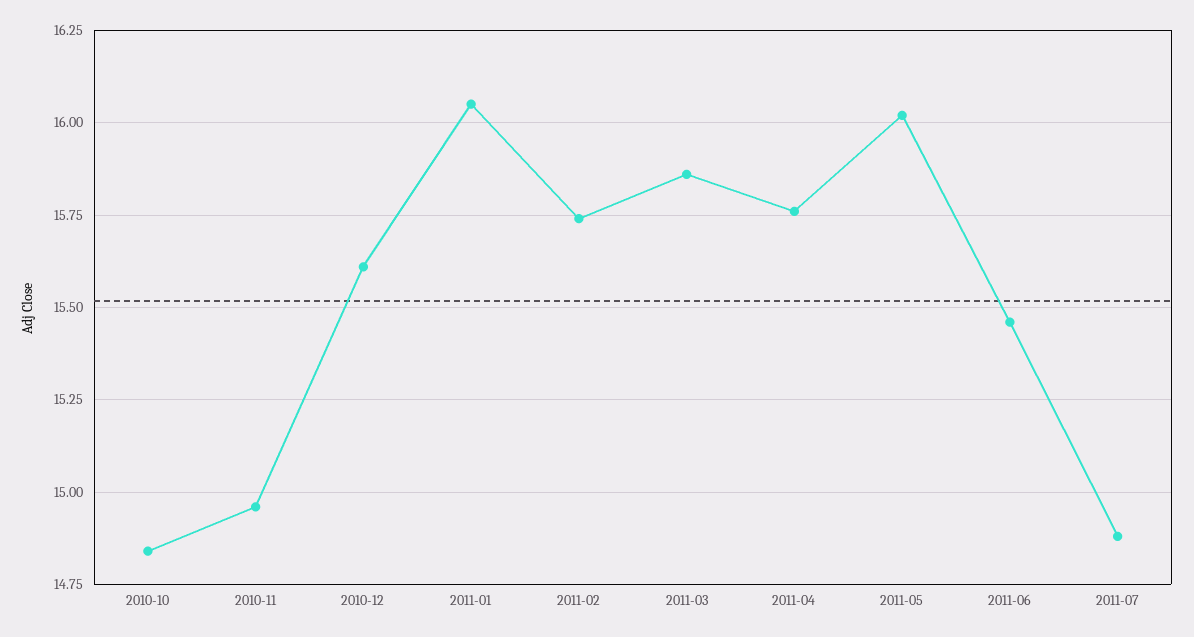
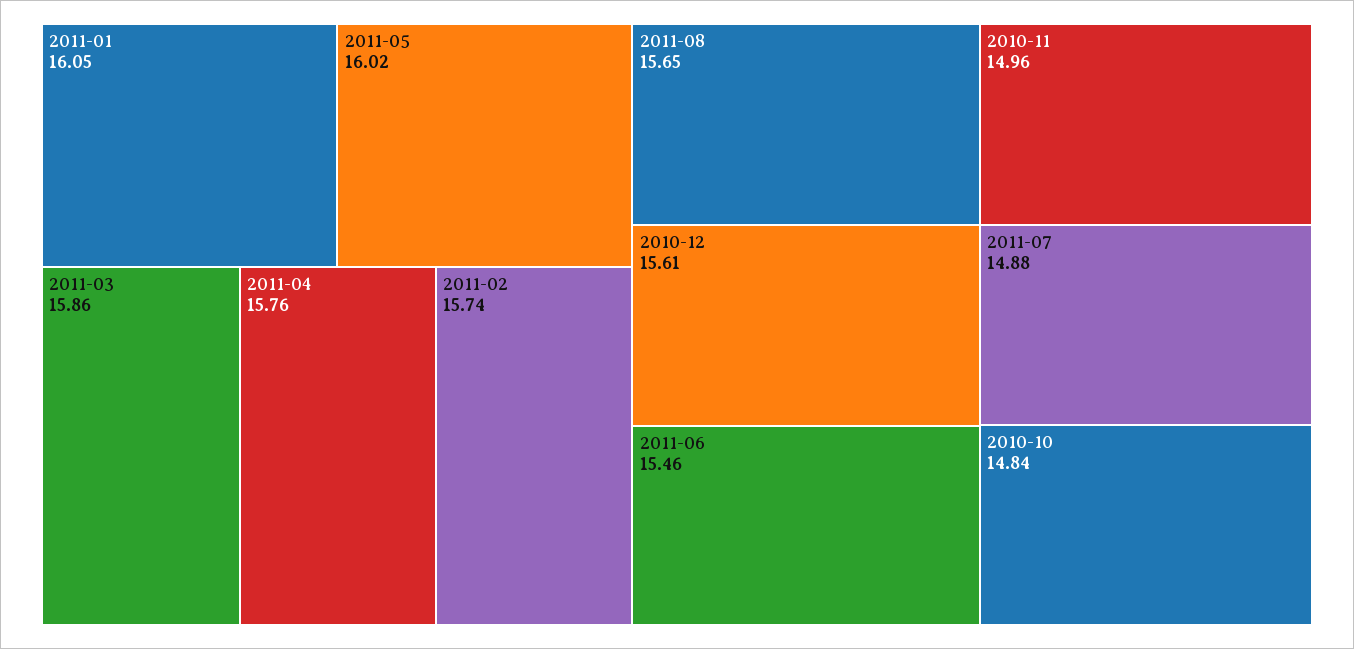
2011-08: none -> 15.65

